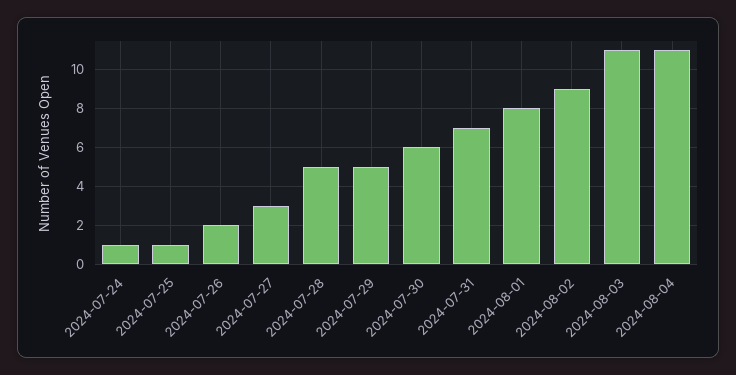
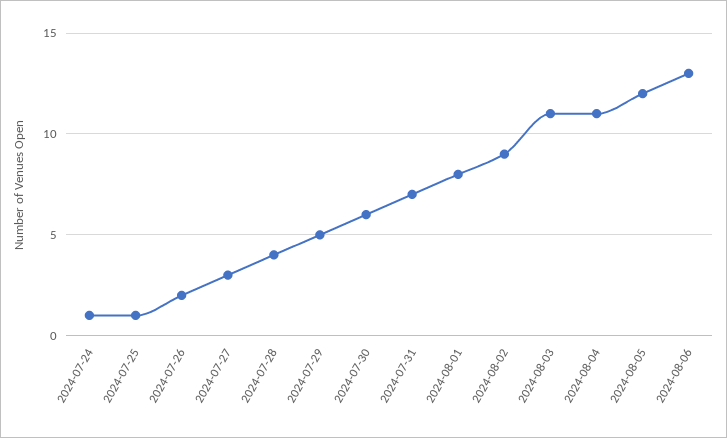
2024-07-28: 5 -> 4
2024-08-05: none -> 12
2024-08-06: none -> 13

